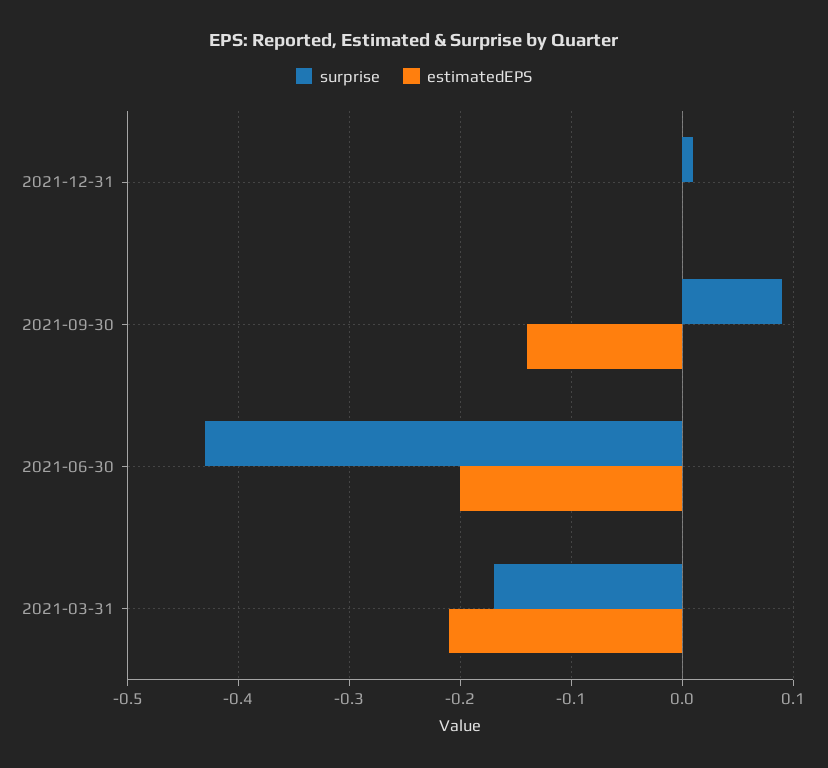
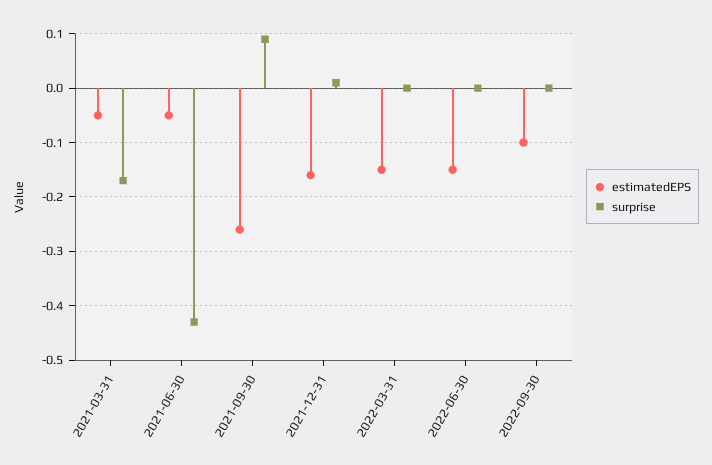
estimatedEPS, 2021-12-31: 0 -> -0.15
estimatedEPS, 2021-09-30: -0.14 -> -0.25
estimatedEPS, 2021-06-30: -0.2 -> -0.05
estimatedEPS, 2021-03-31: -0.21 -> -0.05
estimatedEPS, 2022-03-31: none -> -0.15
surprise, 2022-03-31: none -> 0
estimatedEPS, 2022-06-30: none -> -0.15
surprise, 2022-06-30: none -> 0
estimatedEPS, 2022-09-30: none -> -0.1
surprise, 2022-09-30: none -> 0

